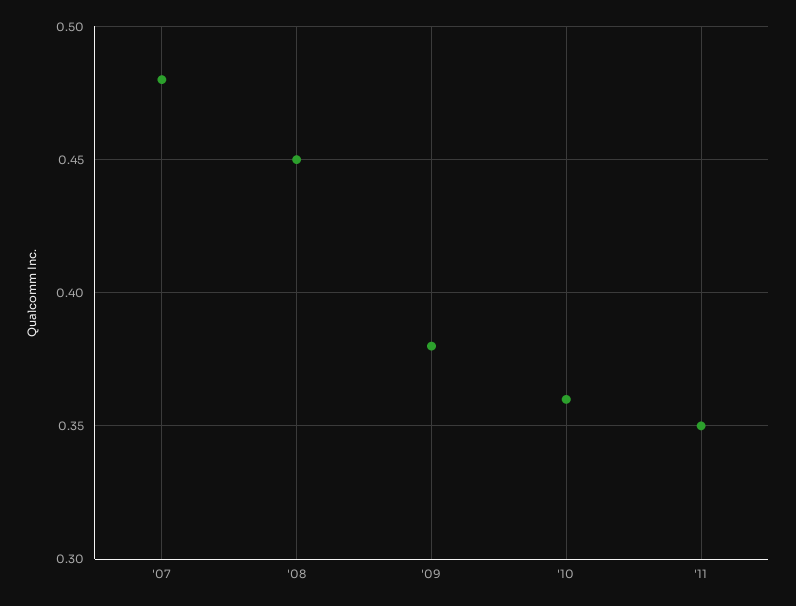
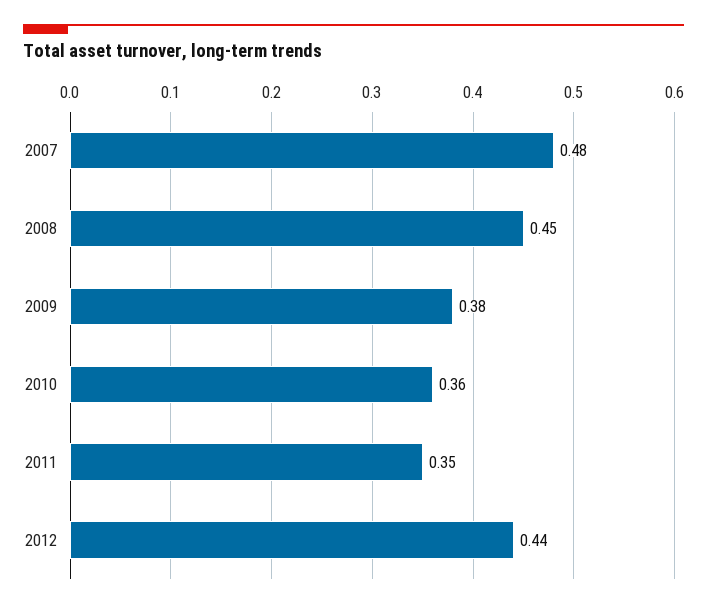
2012: none -> 0.44

